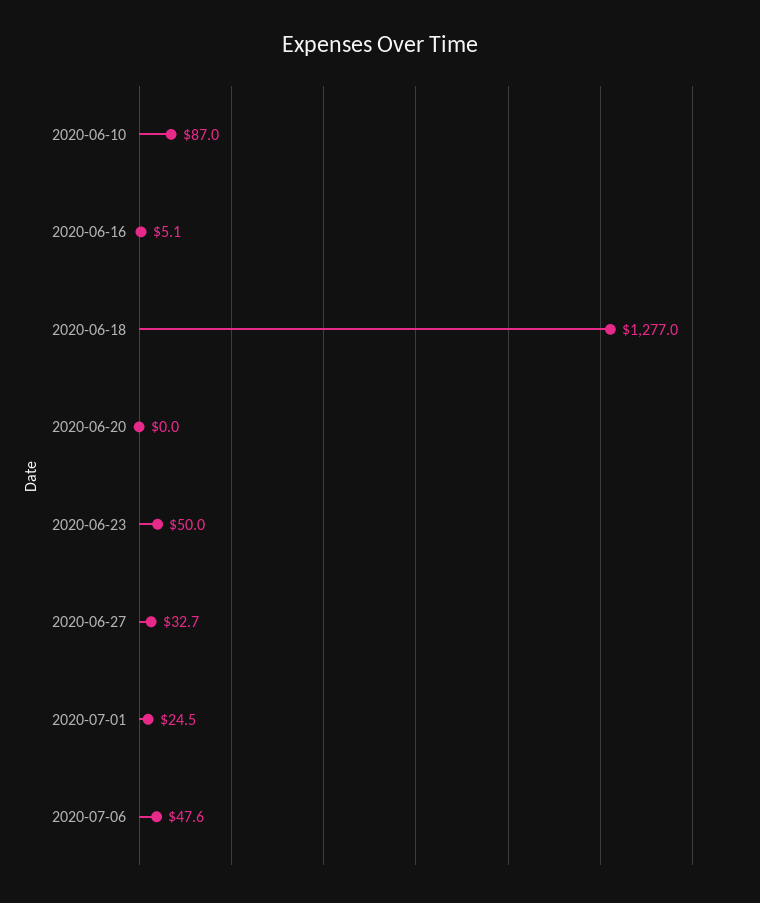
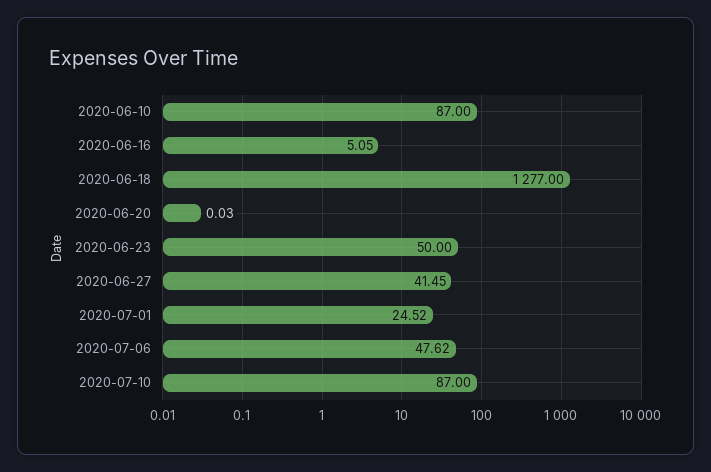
2020-06-27: 32.7 -> 41.45
2020-07-10: none -> 87

